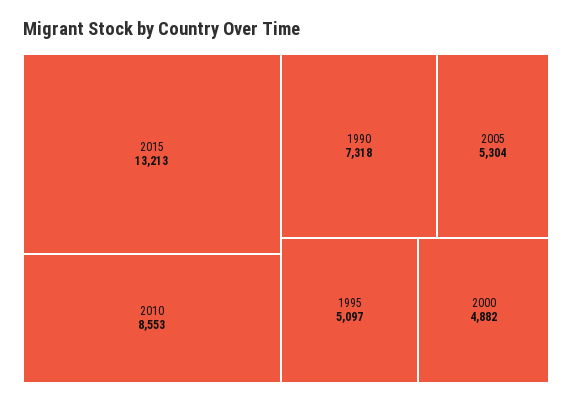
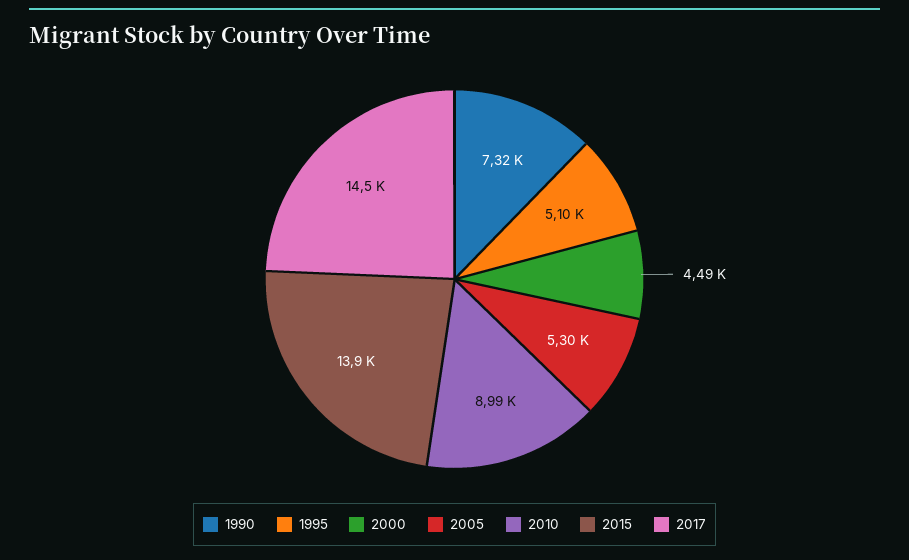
2015: 13213 -> 13900
2010: 8553 -> 8990
2000: 4882 -> 4490
2017: none -> 14500

